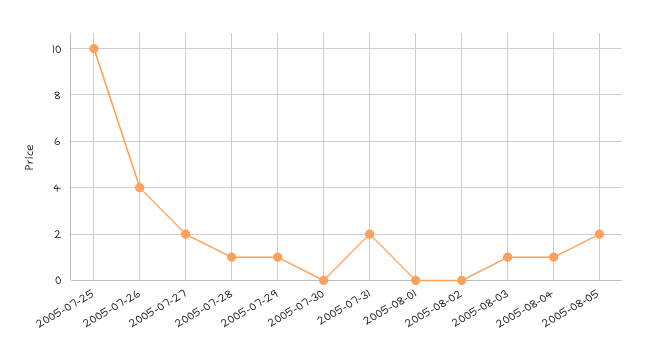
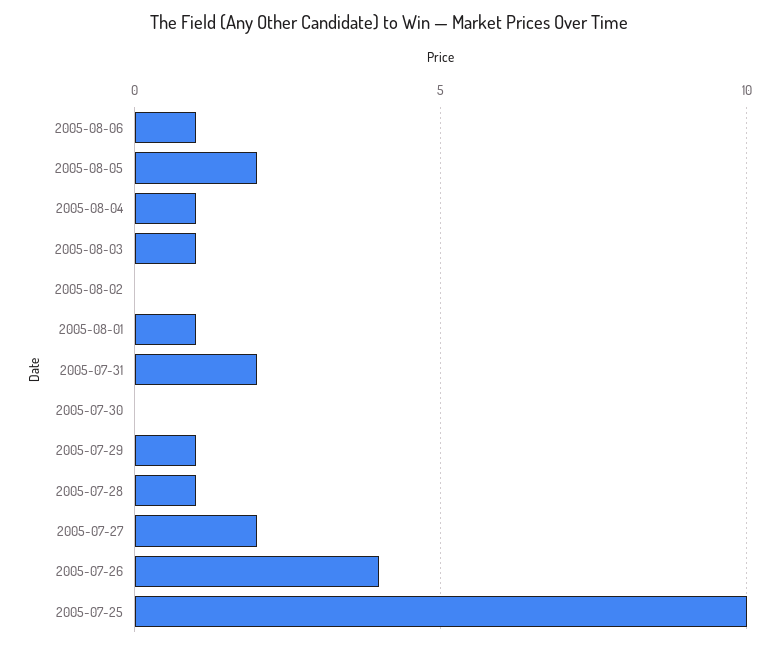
2005-08-01: 0 -> 1
2005-08-06: none -> 1

